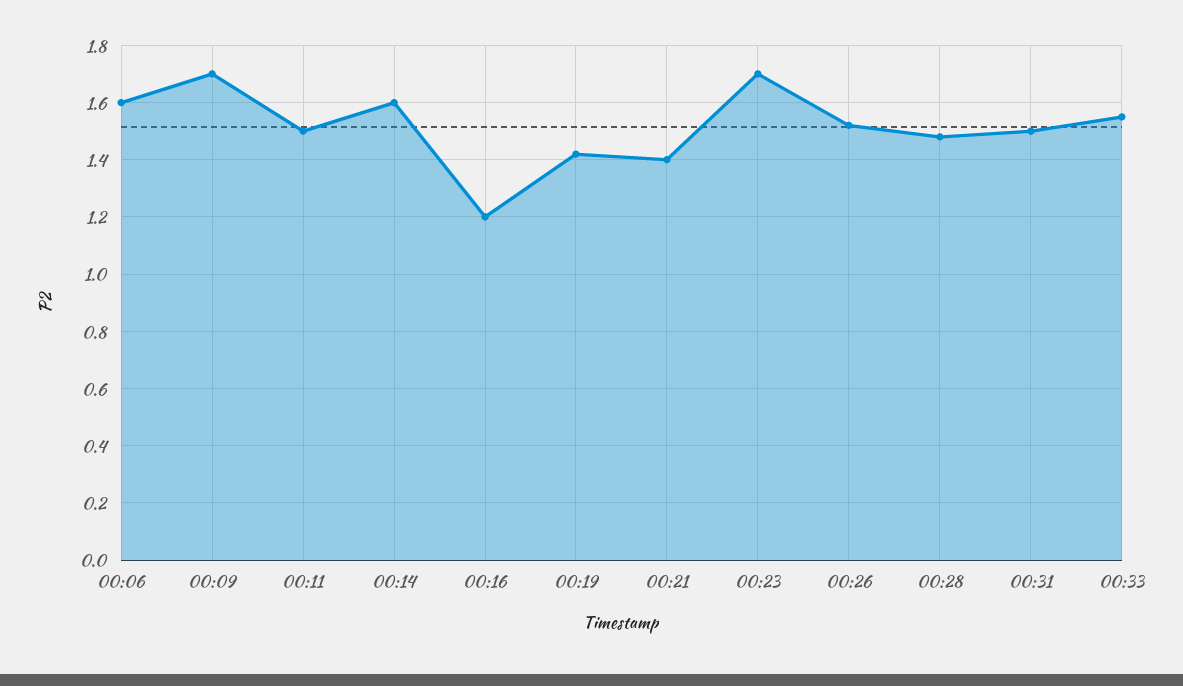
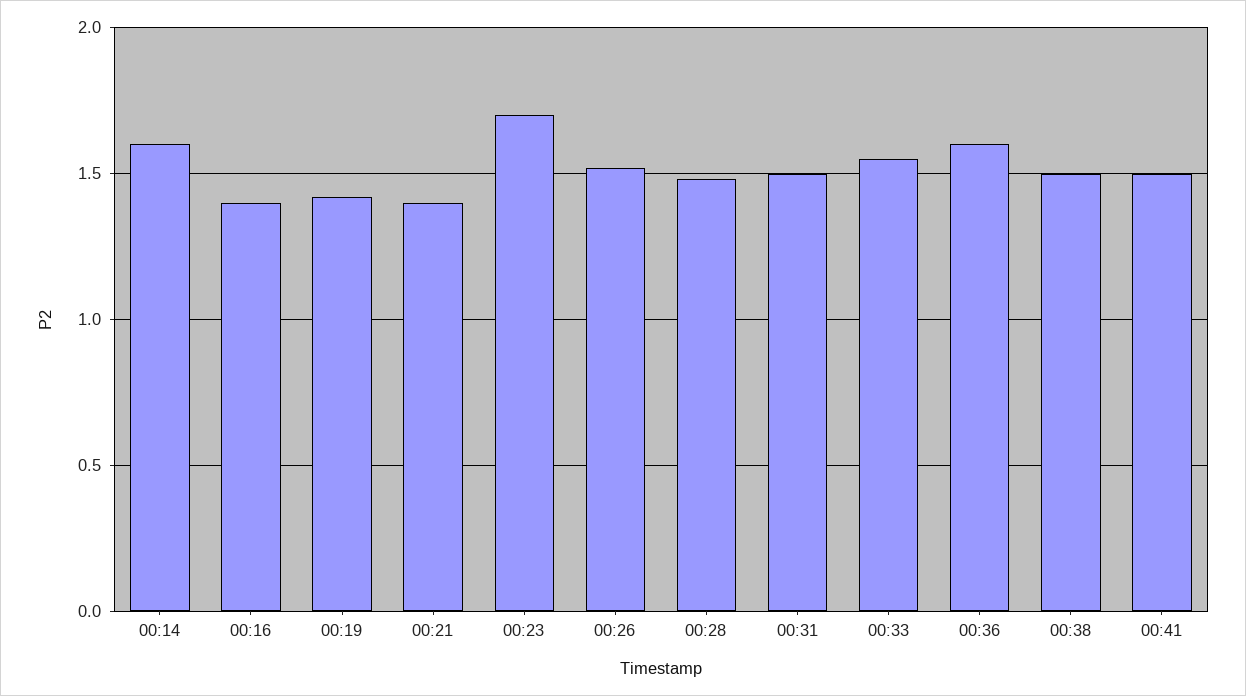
00:06: 1.6 -> none
00:09: 1.7 -> none
00:11: 1.5 -> none
00:16: 1.2 -> 1.4
00:36: none -> 1.6
00:38: none -> 1.5
00:41: none -> 1.5

